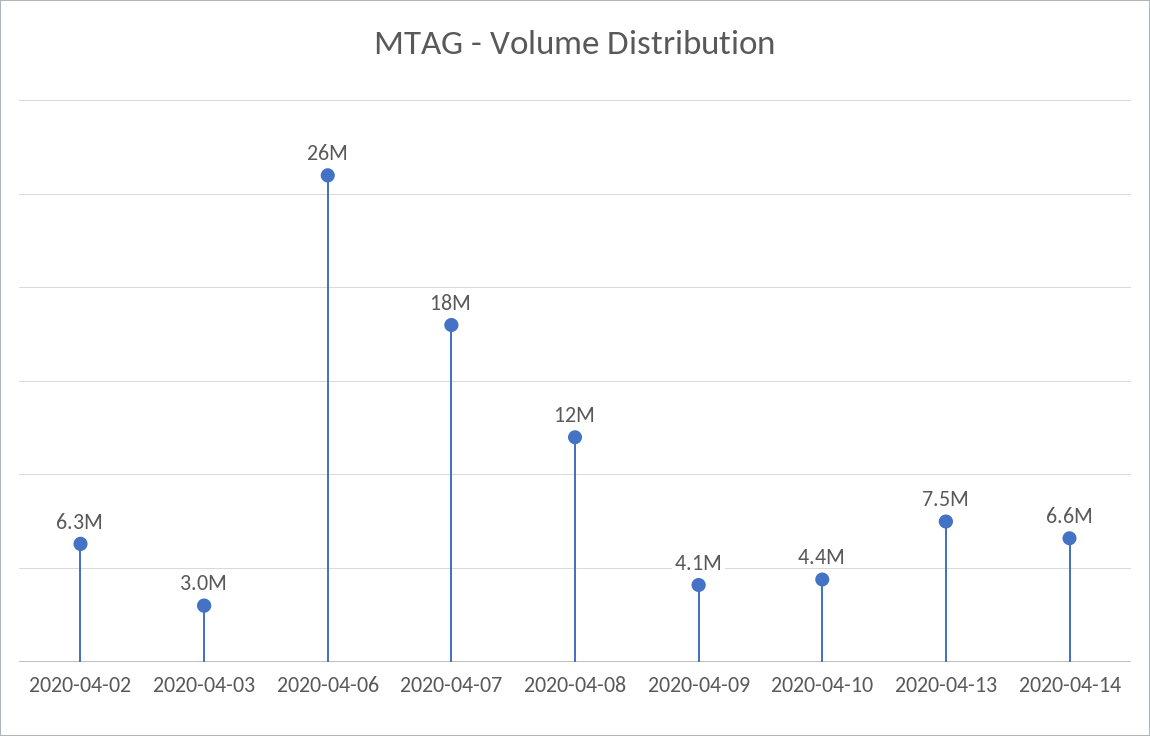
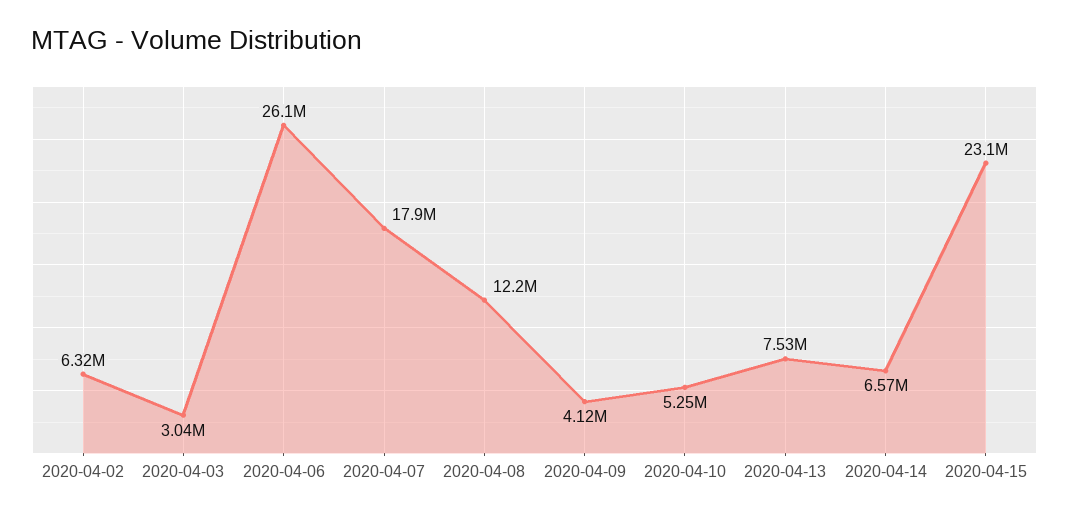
2020-04-10: 4400000 -> 5250000
2020-04-15: none -> 23100000

